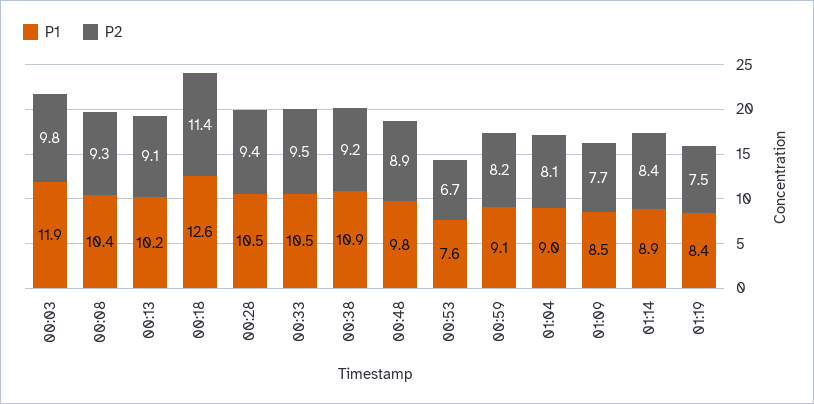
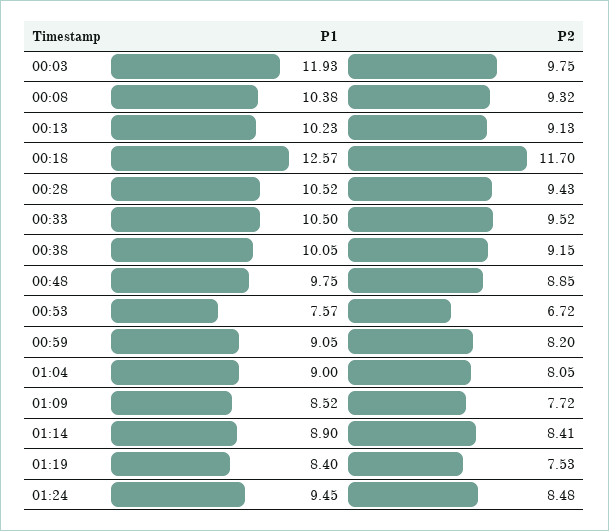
P2, 00:18: 11.4 -> 11.7
P1, 00:38: 10.9 -> 10.05
P1, 01:24: none -> 9.45
P2, 01:24: none -> 8.48

